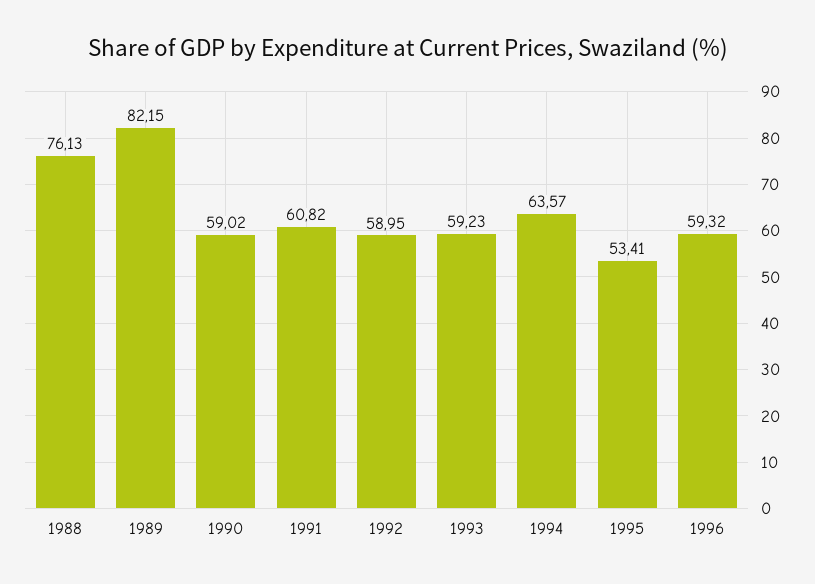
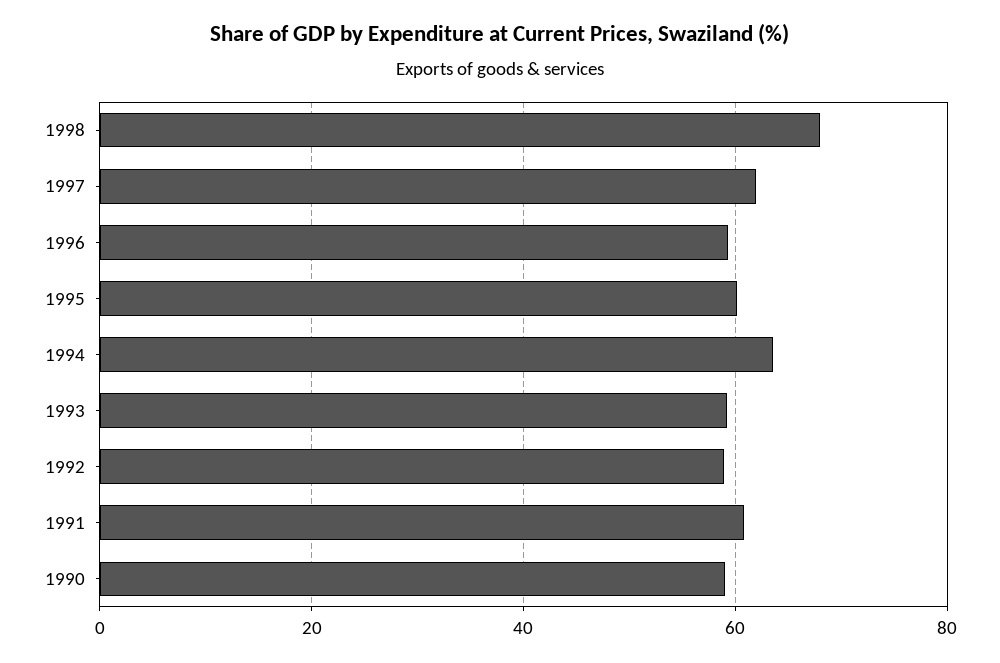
1988: 76.13 -> none
1989: 82.15 -> none
1995: 53.41 -> 60
1998: none -> 68
1997: none -> 62

